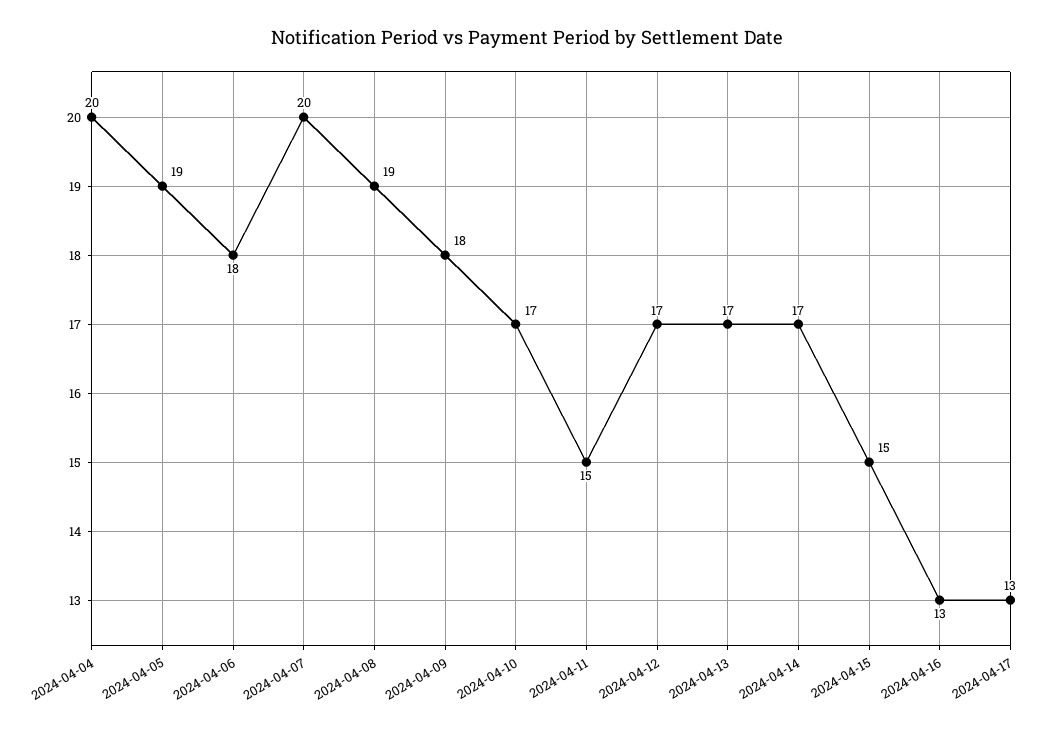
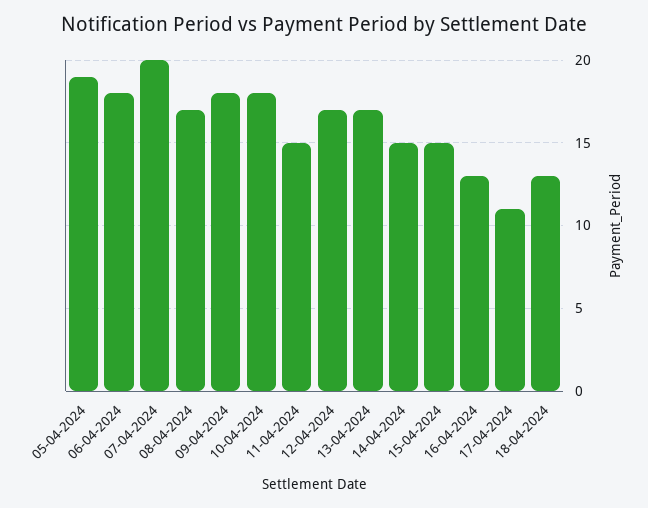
2024-04-04: 20 -> none
2024-04-08: 19 -> 17
2024-04-10: 17 -> 18
2024-04-14: 17 -> 15
2024-04-17: 13 -> 11
18-04-2024: none -> 13

